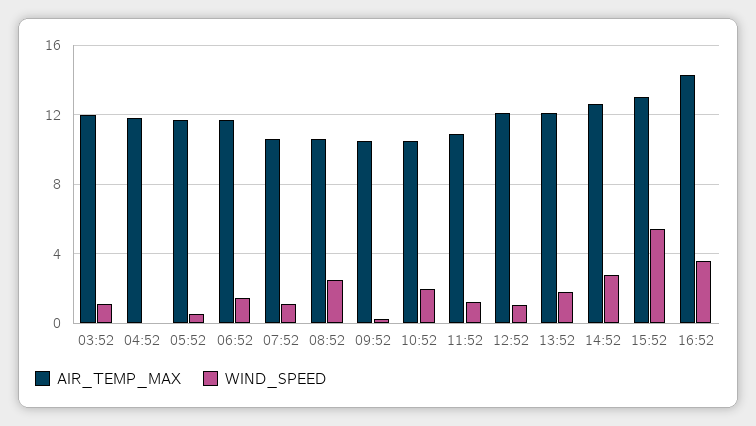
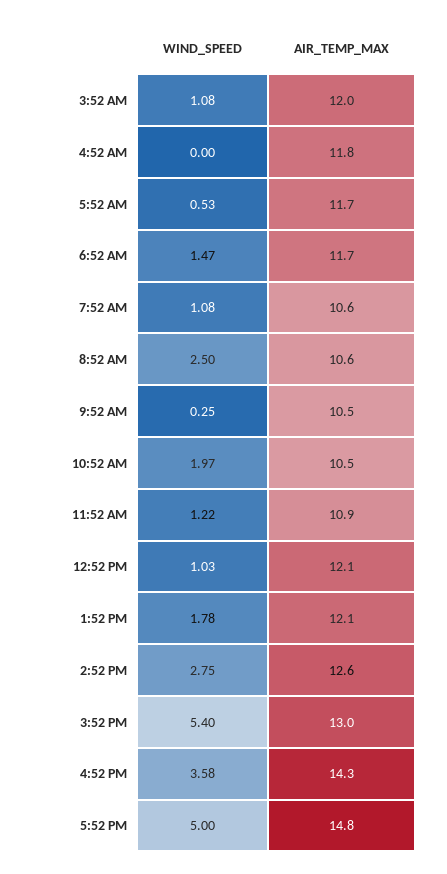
WIND_SPEED, 5:52 PM: none -> 5
AIR_TEMP_MAX, 5:52 PM: none -> 14.8

